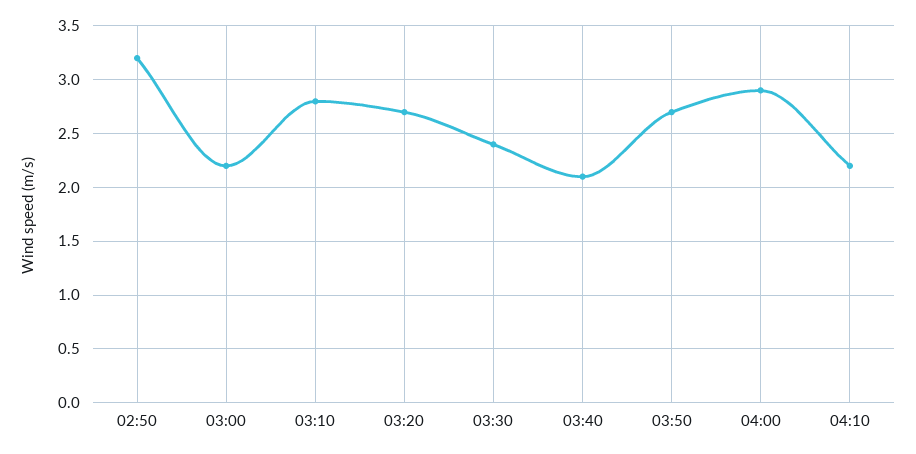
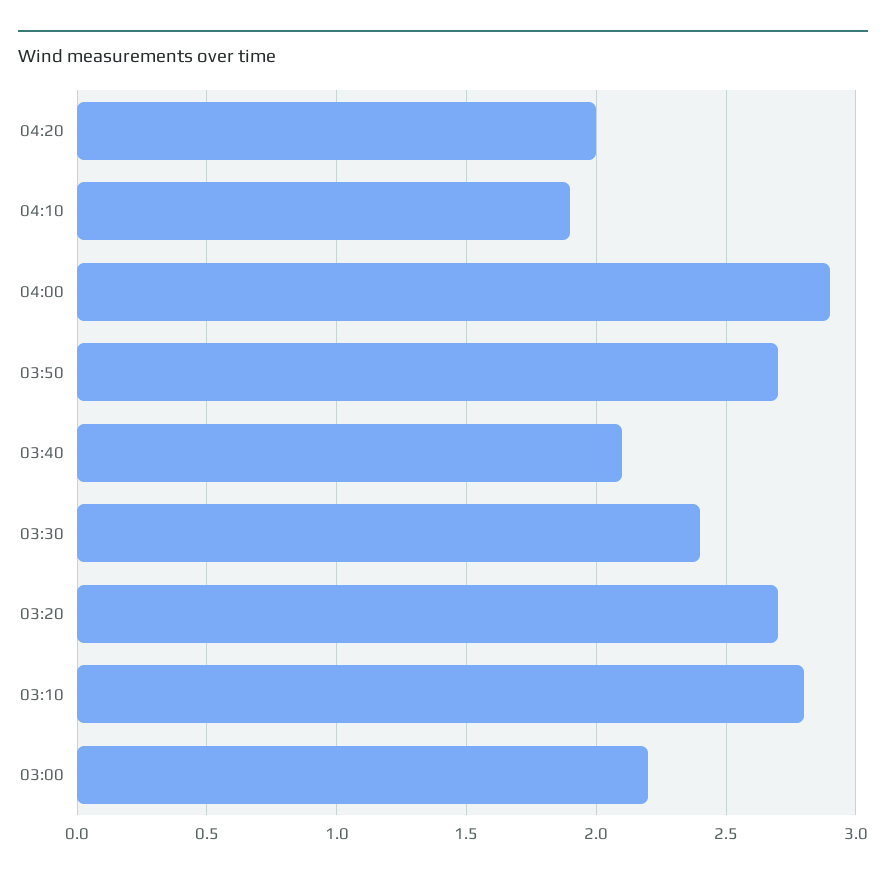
02:50: 3.2 -> none
04:10: 2.2 -> 1.9
04:20: none -> 2

